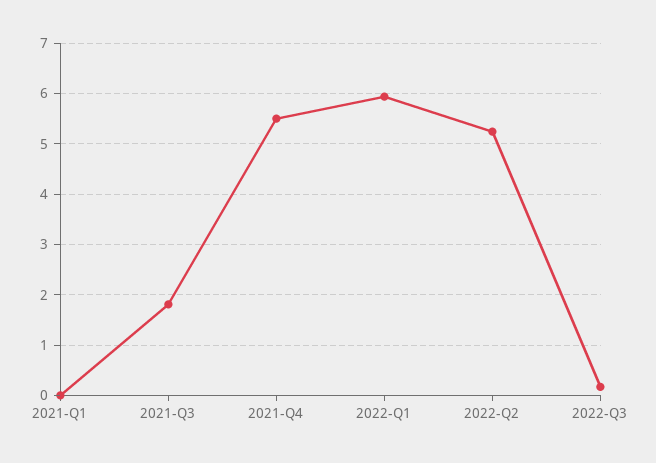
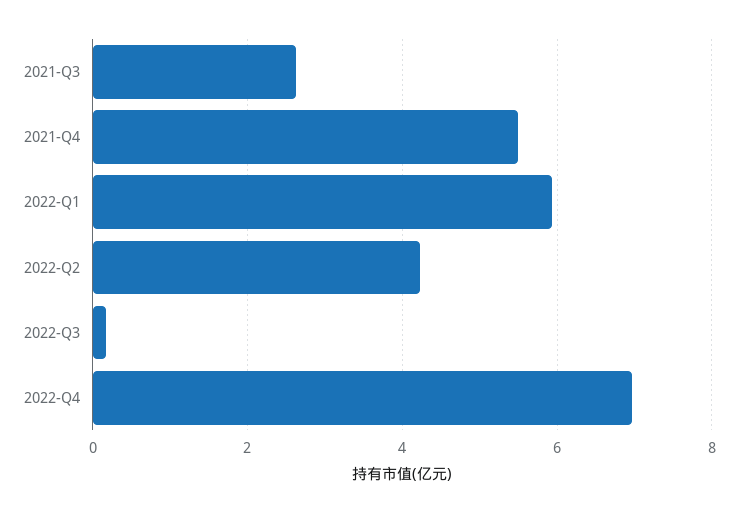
2021-Q1: 0 -> none
2021-Q3: 1.8 -> 2.6
2022-Q2: 5.2 -> 4.2
2022-Q4: none -> 7

